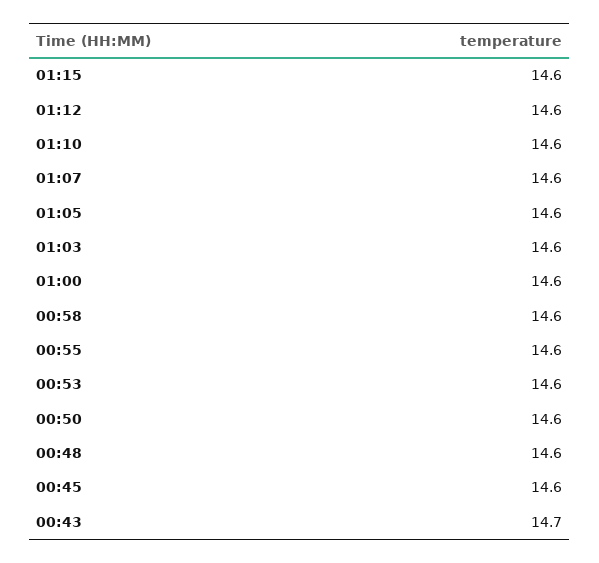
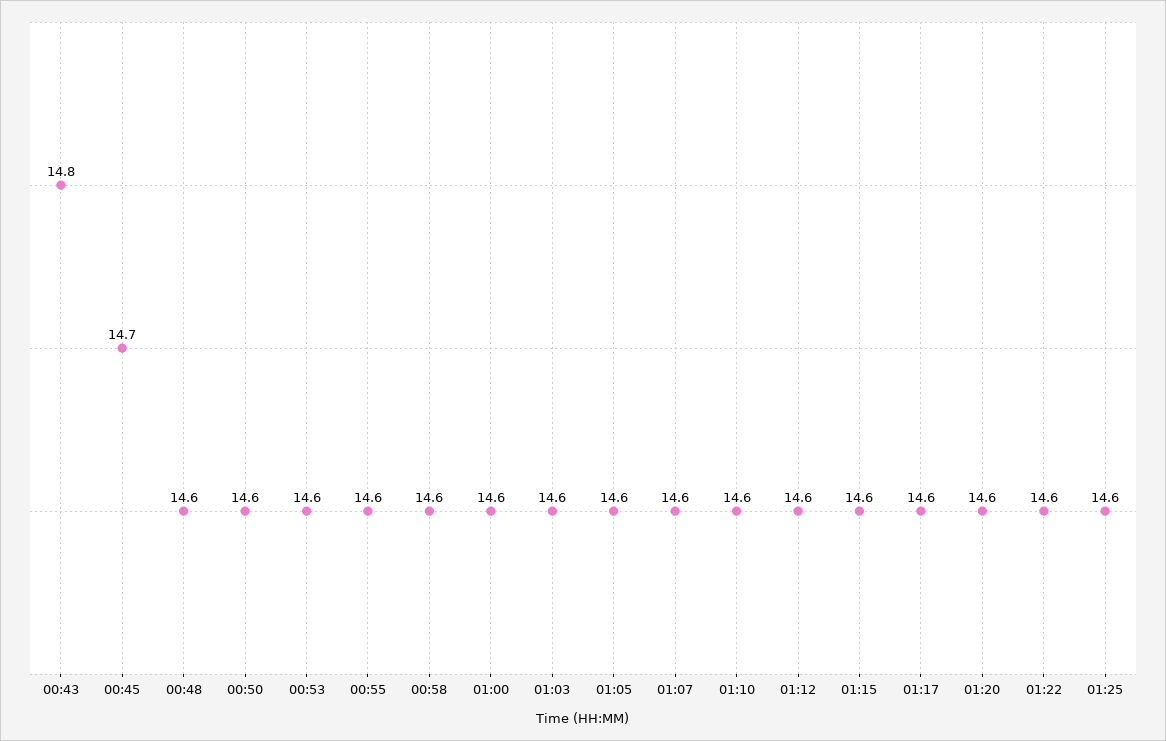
00:45: 14.6 -> 14.7
00:43: 14.7 -> 14.8
01:17: none -> 14.6
01:20: none -> 14.6
01:22: none -> 14.6
01:25: none -> 14.6

